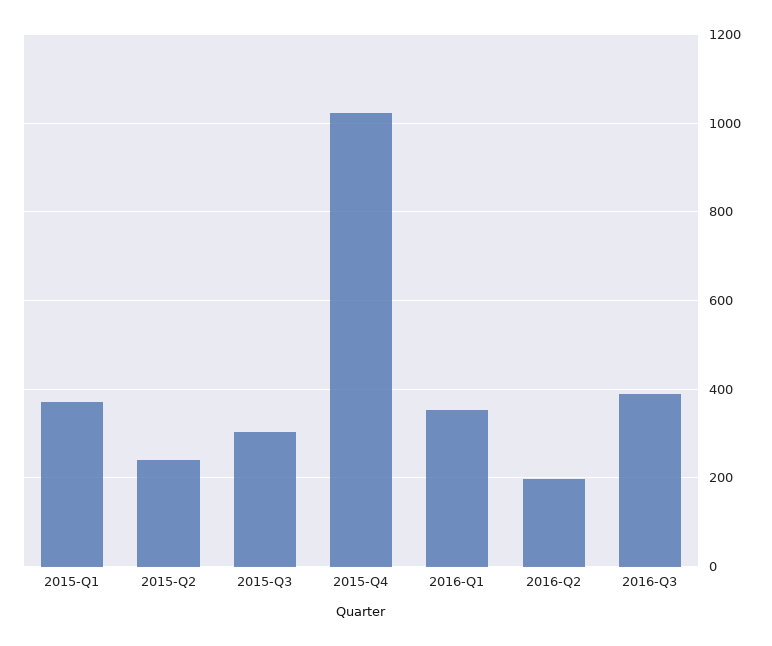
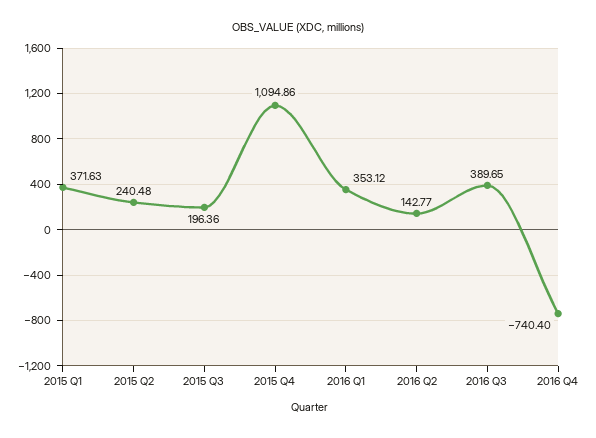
2015-Q3: 300 -> 196.36
2015-Q4: 1020 -> 1094.86
2016-Q2: 200 -> 142.77
2016 Q4: none -> -740.4

